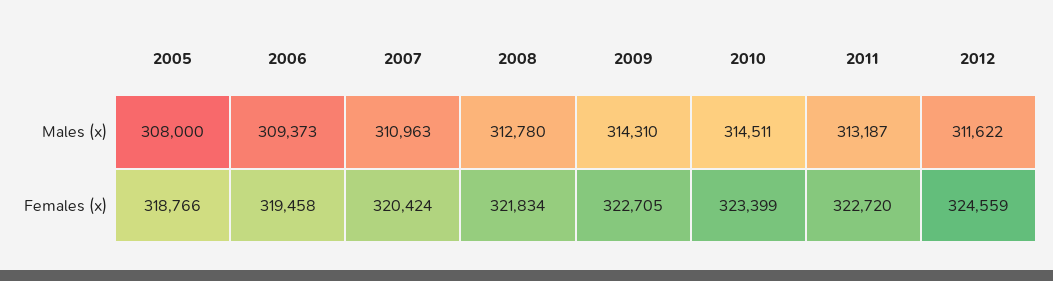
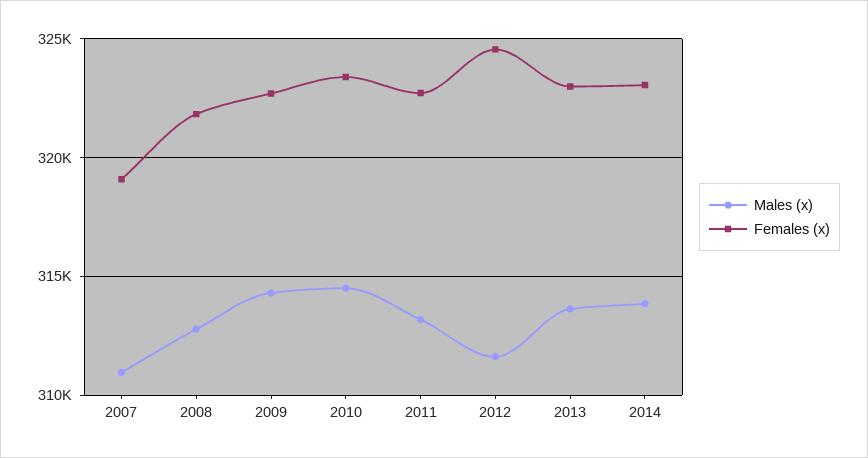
Males (x), 2005: 308000 -> none
Males (x), 2006: 309373 -> none
Females (x), 2005: 318766 -> none
Females (x), 2006: 319458 -> none
Females (x), 2007: 320424 -> 319000
Males (x), 2013: none -> 313500
Females (x), 2013: none -> 323000
Males (x), 2014: none -> 314000
Females (x), 2014: none -> 323000

